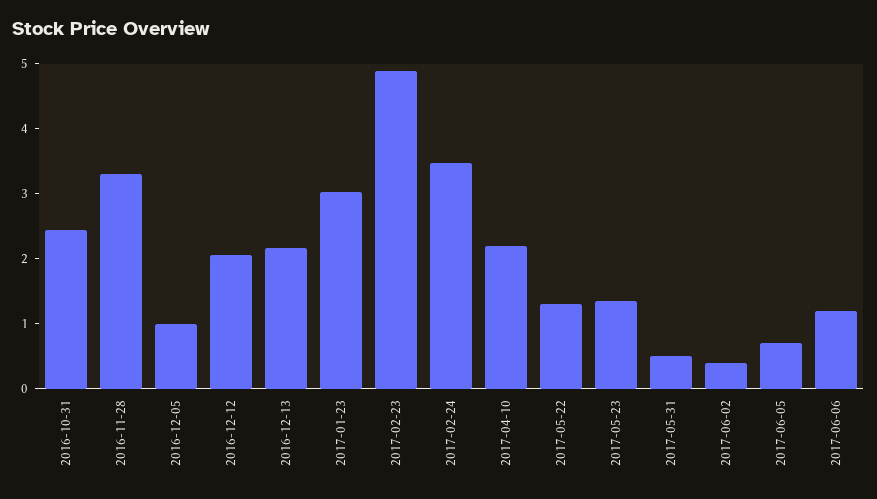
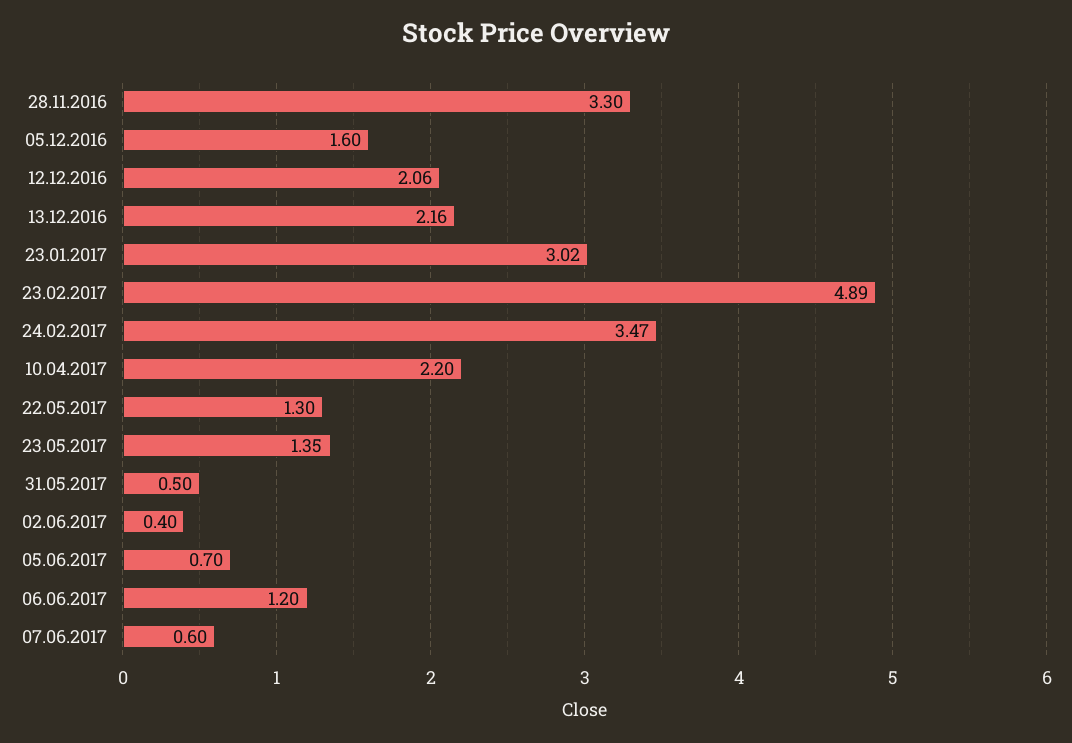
2016-10-31: 2.4 -> none
2016-12-05: 1 -> 1.6
07.06.2017: none -> 0.6

